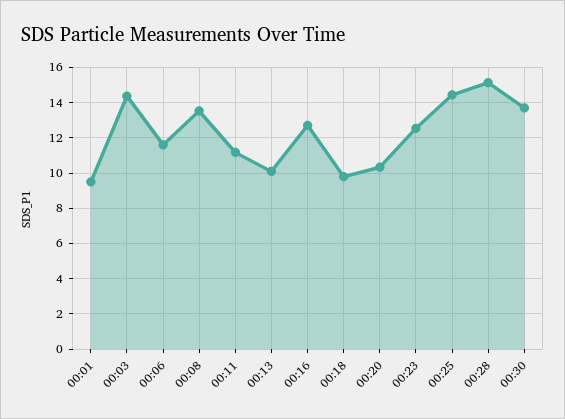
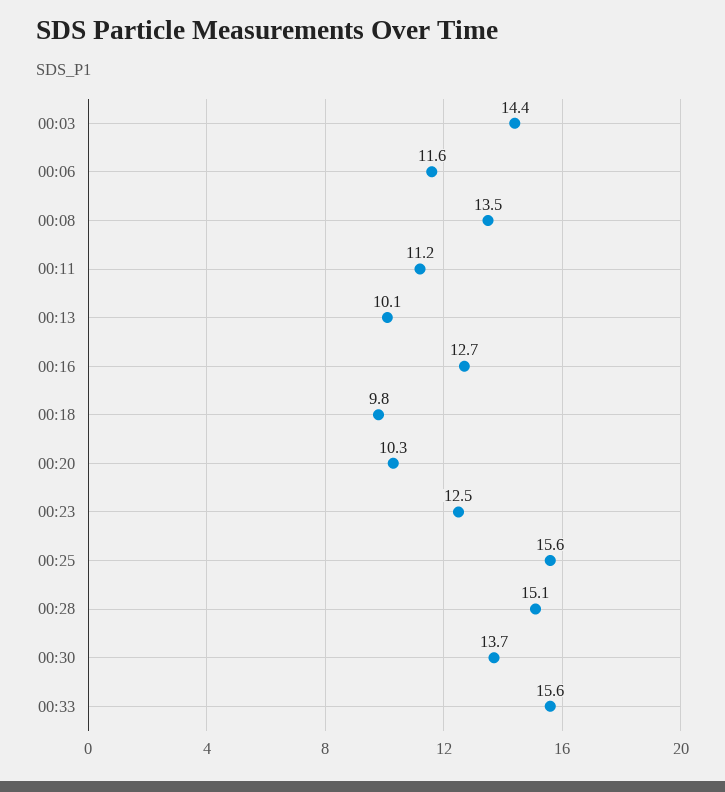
00:01: 9.5 -> none
00:25: 14.5 -> 15.6
00:33: none -> 15.6

